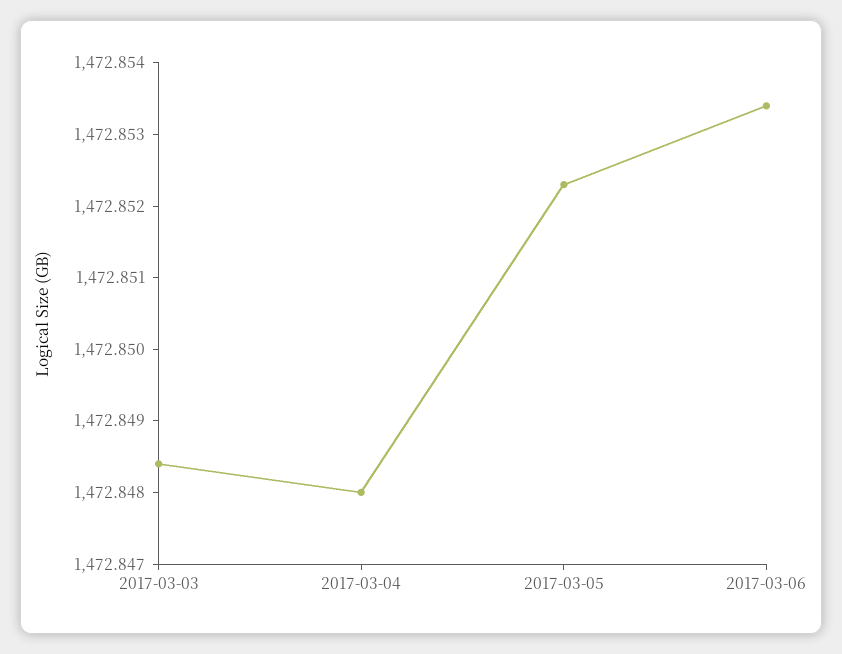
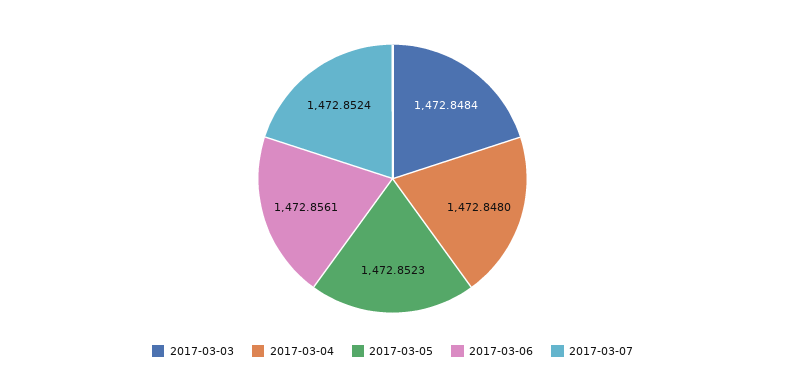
2017-03-06: 1472.8535 -> 1472.8561
2017-03-07: none -> 1472.8524

